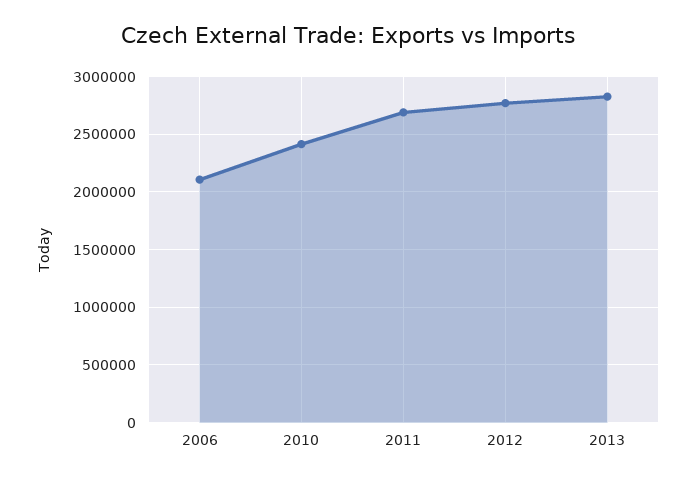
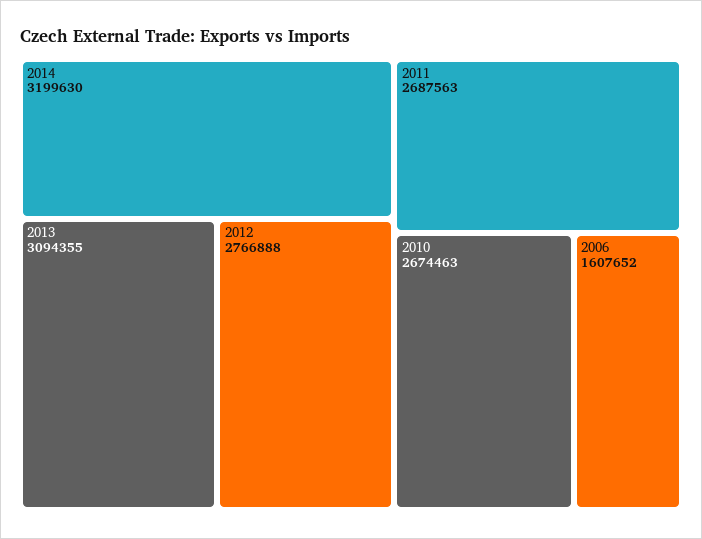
2006: 2100000 -> 1607652
2010: 2400000 -> 2674463
2013: 2800000 -> 3094355
2014: none -> 3199630

